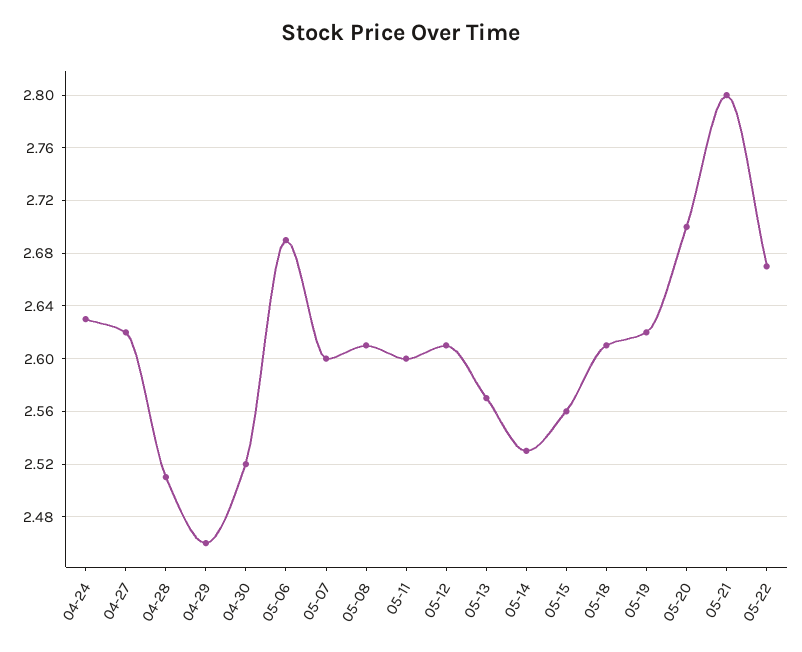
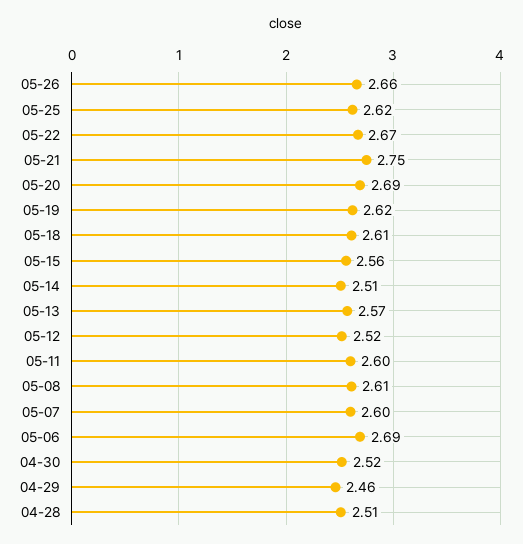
04-24: 2.63 -> none
04-27: 2.62 -> none
05-12: 2.61 -> 2.52
05-14: 2.53 -> 2.51
05-20: 2.7 -> 2.69
05-21: 2.8 -> 2.75
05-26: none -> 2.66
05-25: none -> 2.62

